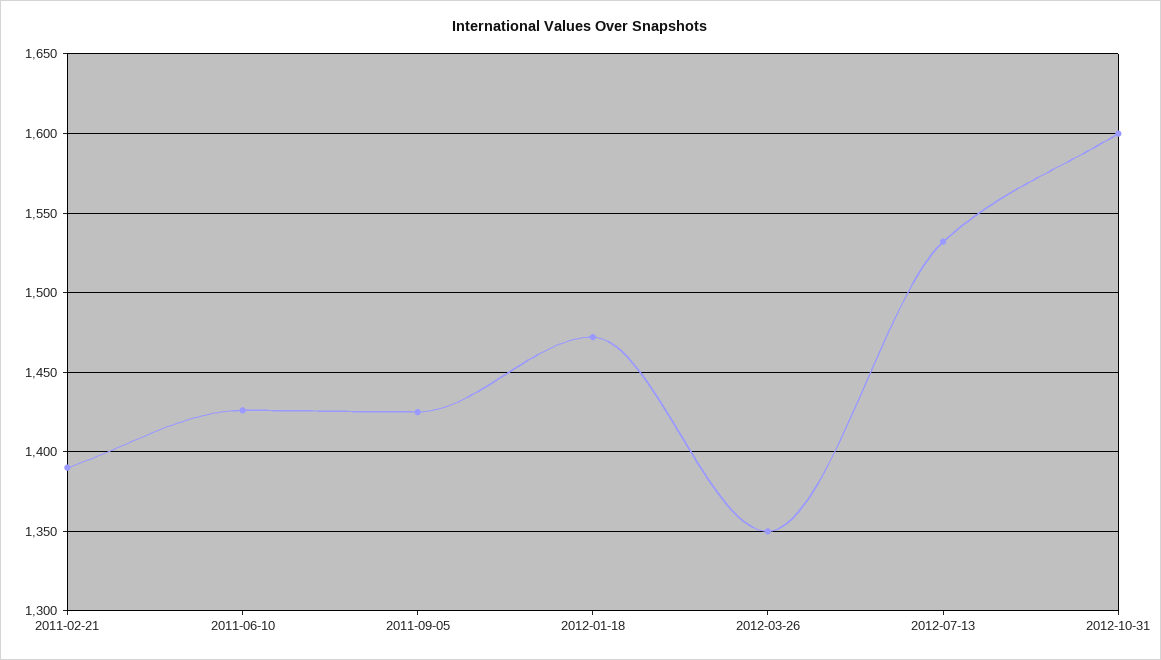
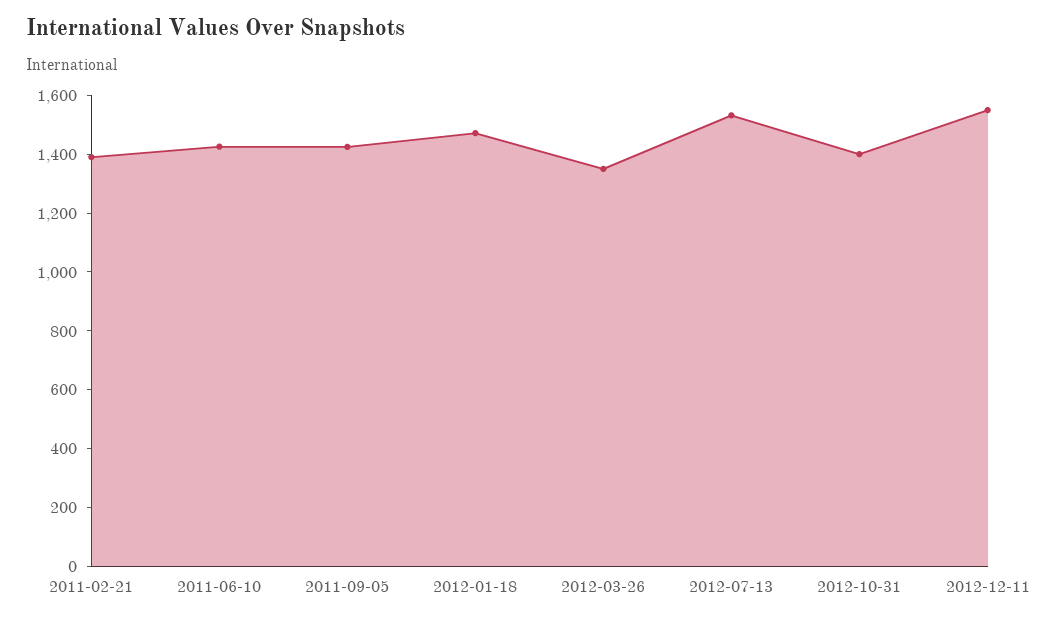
2012-10-31: 1600 -> 1400
2012-12-11: none -> 1550

